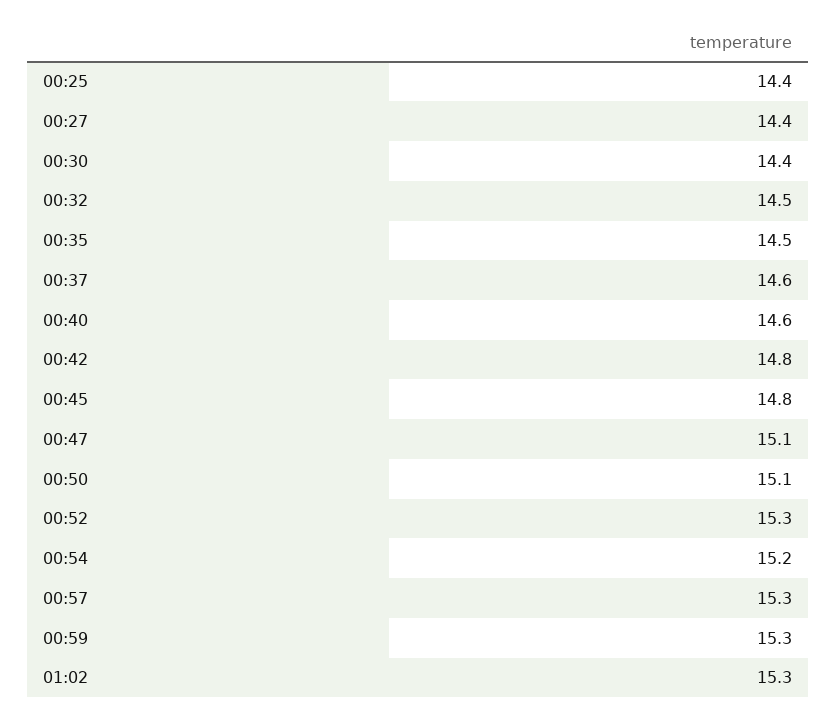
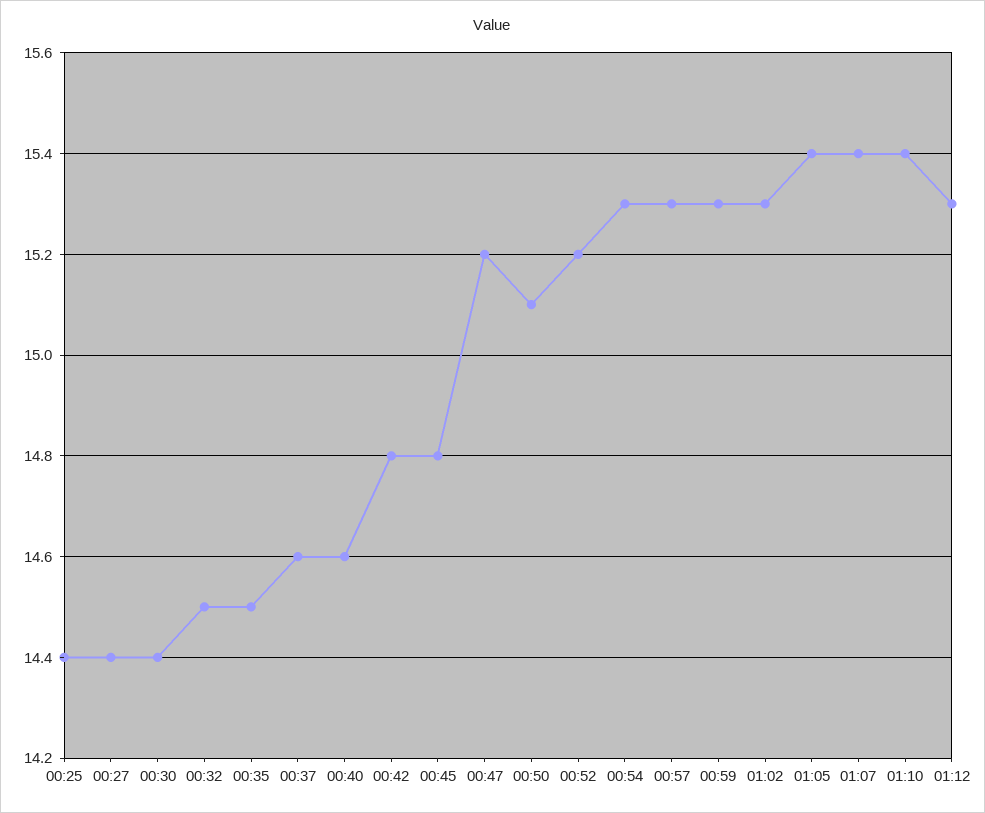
00:47: 15.1 -> 15.2
00:52: 15.3 -> 15.2
00:54: 15.2 -> 15.3
01:05: none -> 15.4
01:07: none -> 15.4
01:10: none -> 15.4
01:12: none -> 15.3

